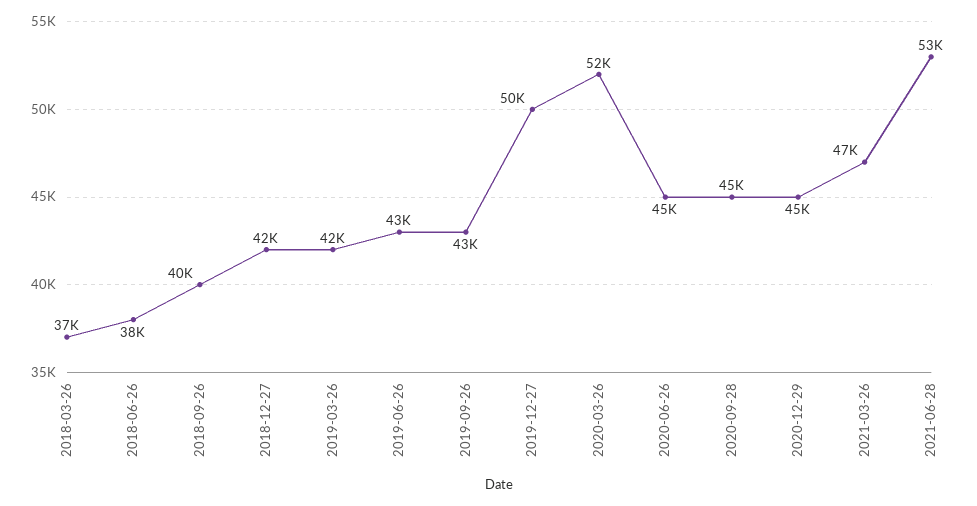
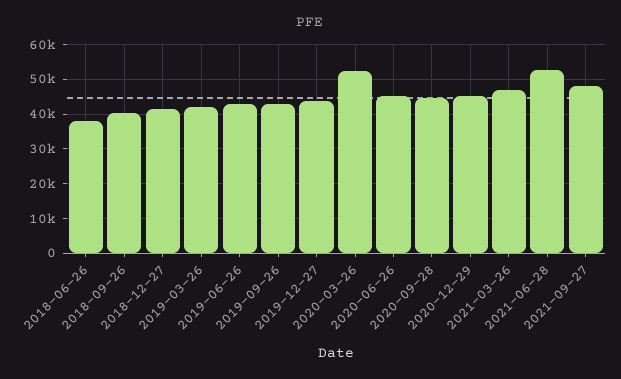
2018-03-26: 37000 -> none
2019-12-27: 50000 -> 44000
2021-09-27: none -> 48000

